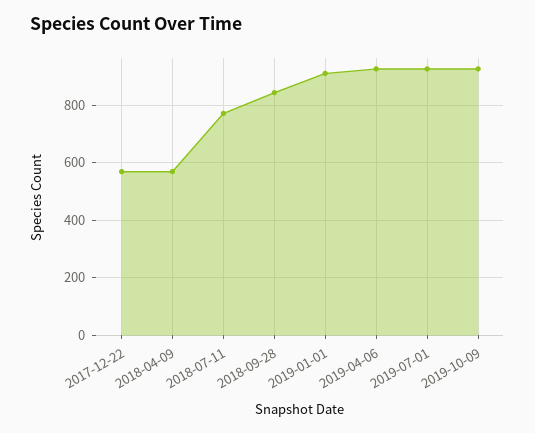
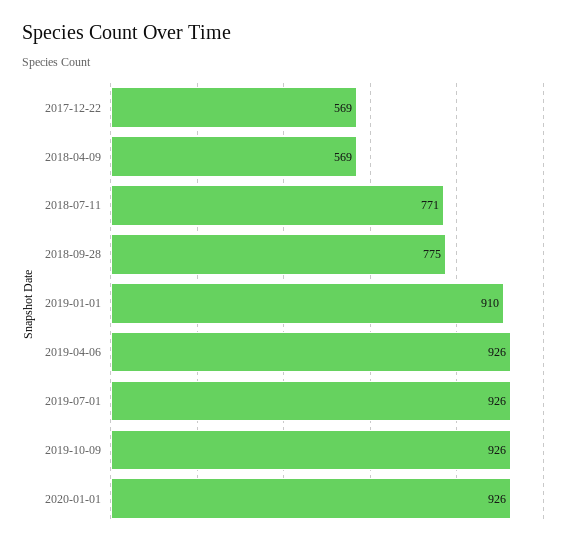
2018-09-28: 850 -> 775
2020-01-01: none -> 926

